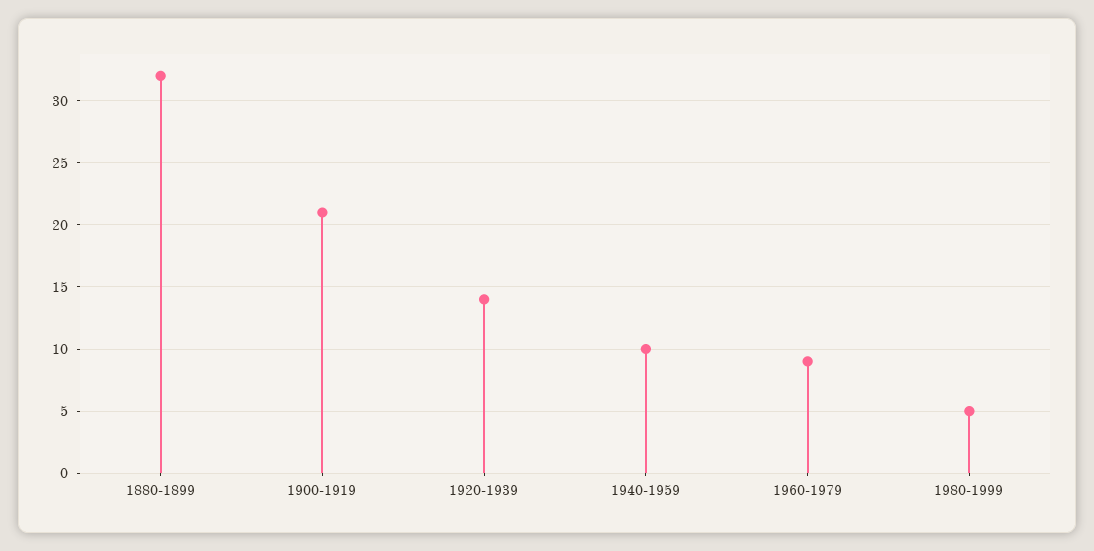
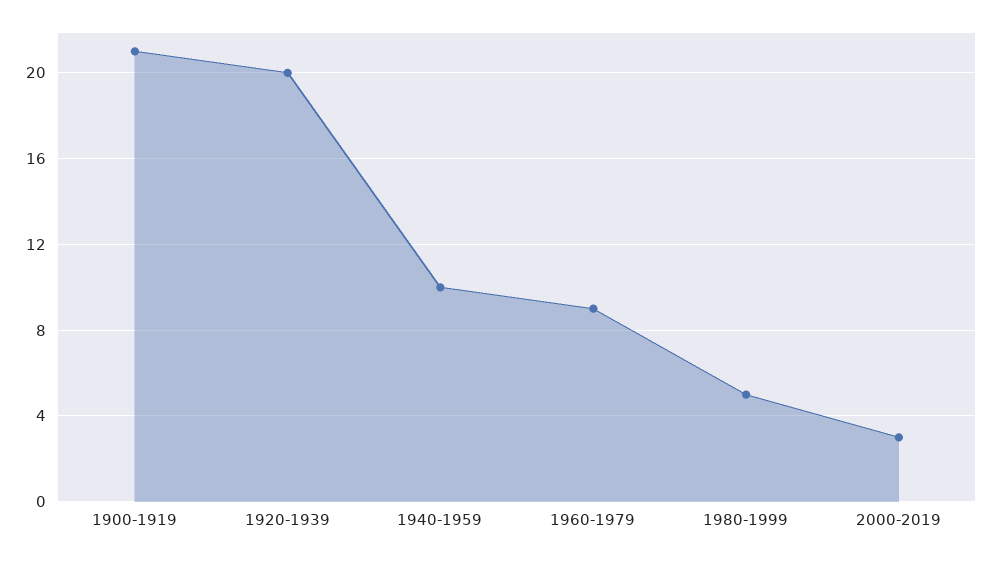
1880-1899: 32 -> none
1920-1939: 14 -> 20
2000-2019: none -> 3

